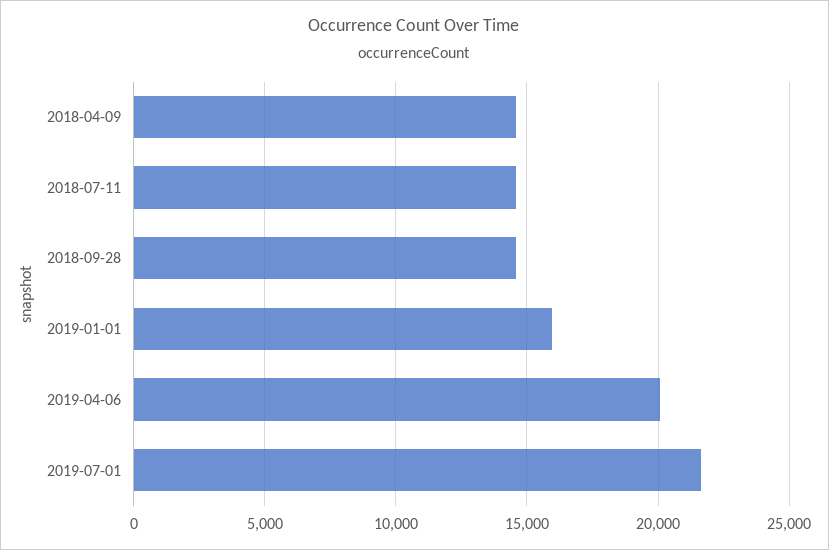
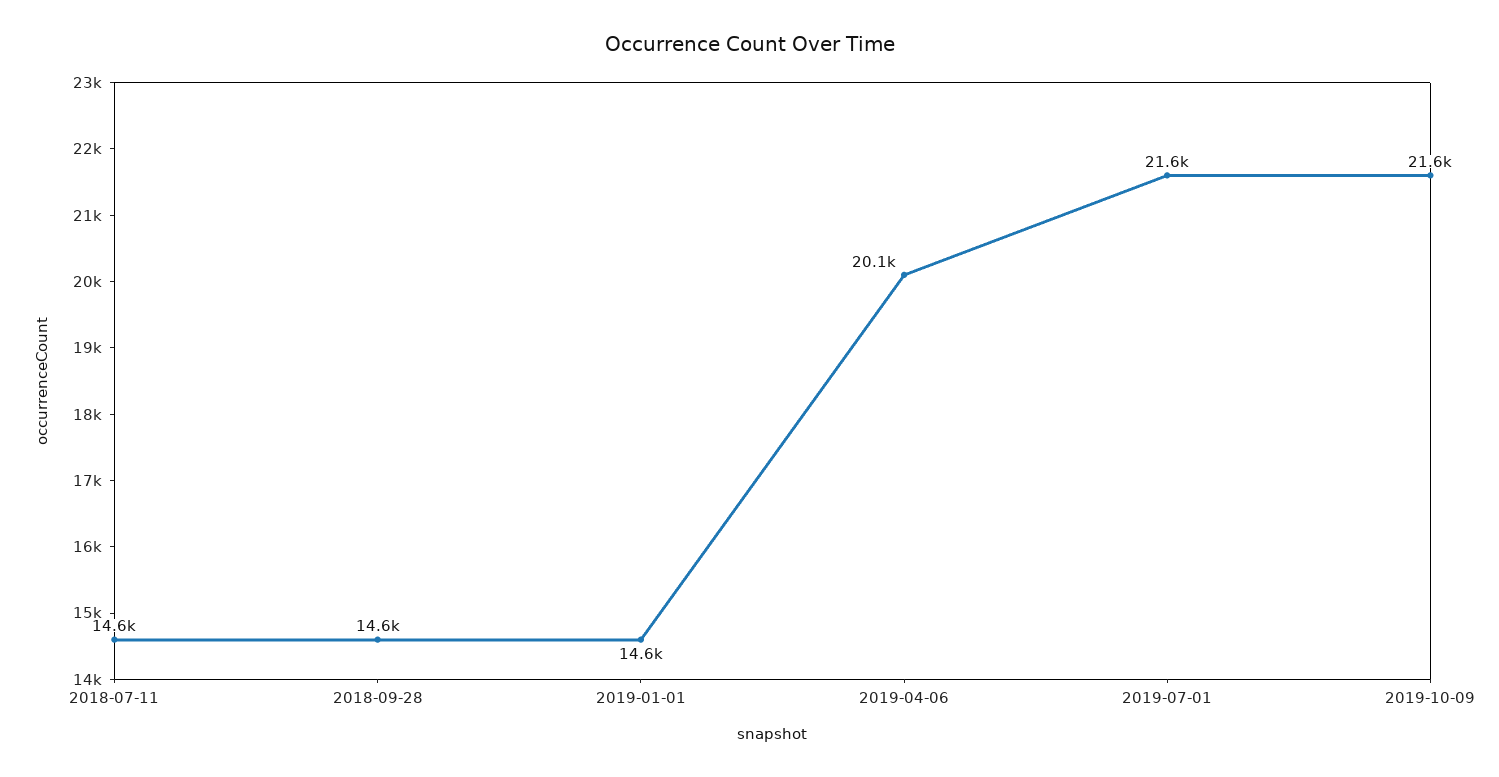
2018-04-09: 14500 -> none
2019-01-01: 16000 -> 14600
2019-10-09: none -> 21600

